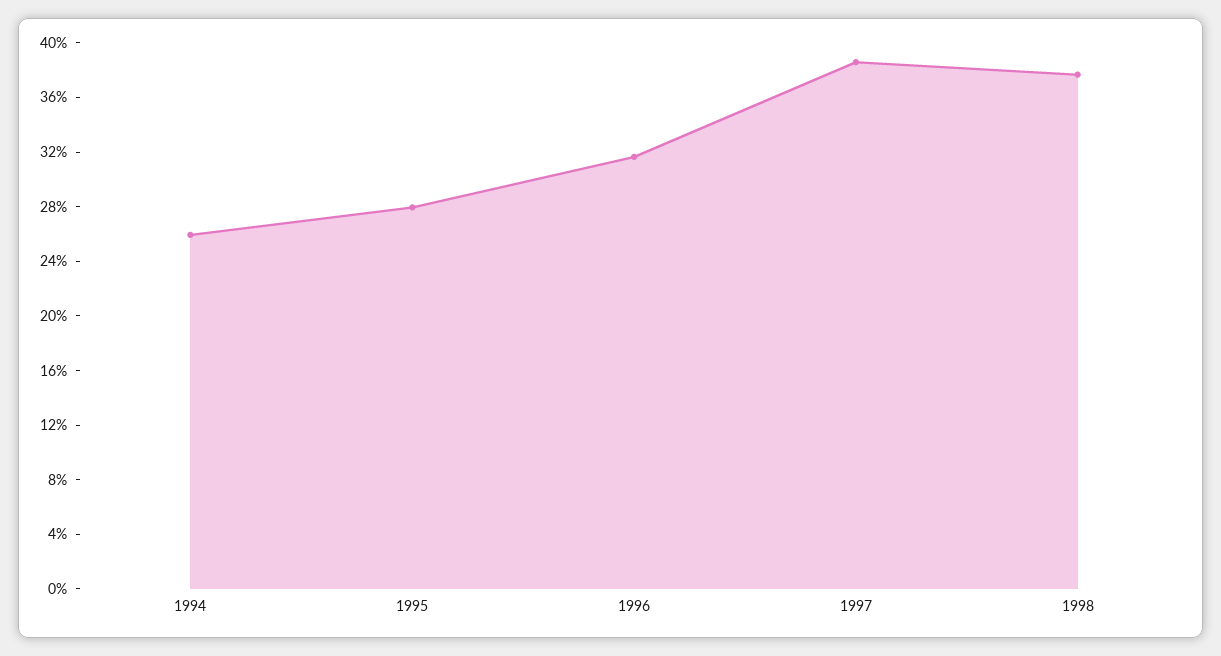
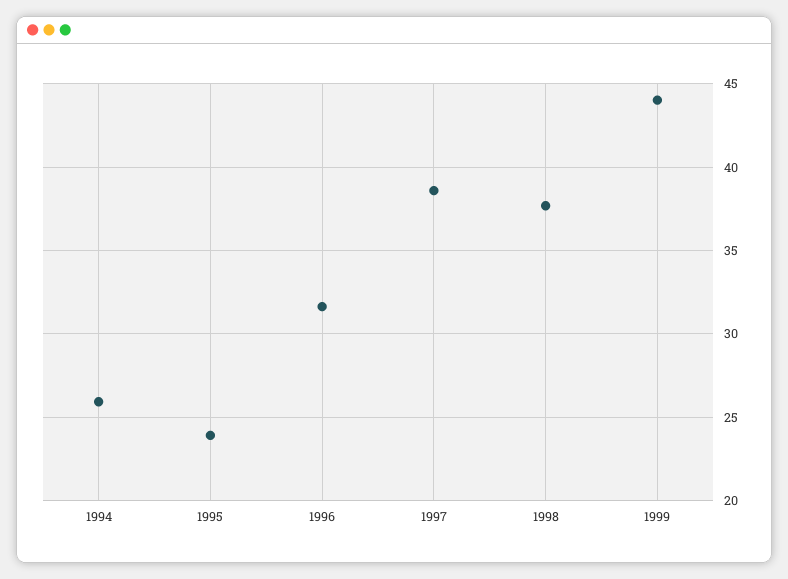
1995: 28 -> 24
1999: none -> 44

